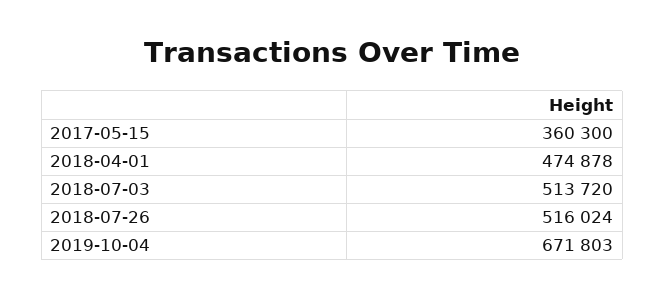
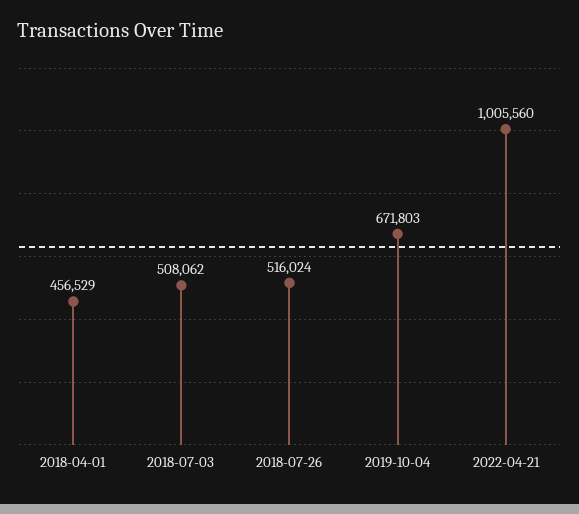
2017-05-15: 360300 -> none
2018-04-01: 474878 -> 456529
2018-07-03: 513720 -> 508062
2022-04-21: none -> 1005560

